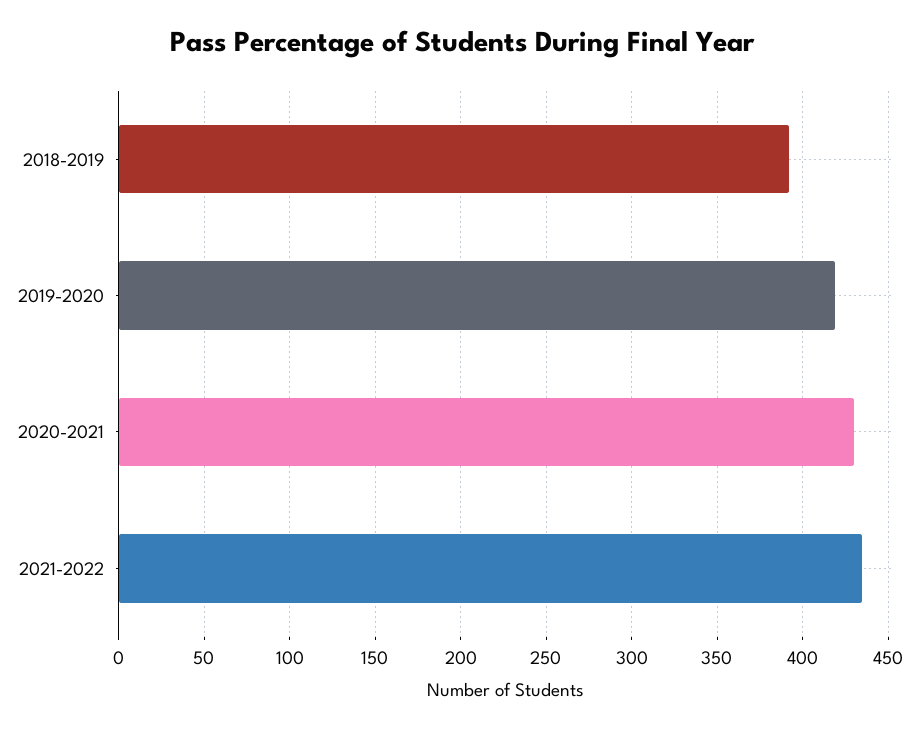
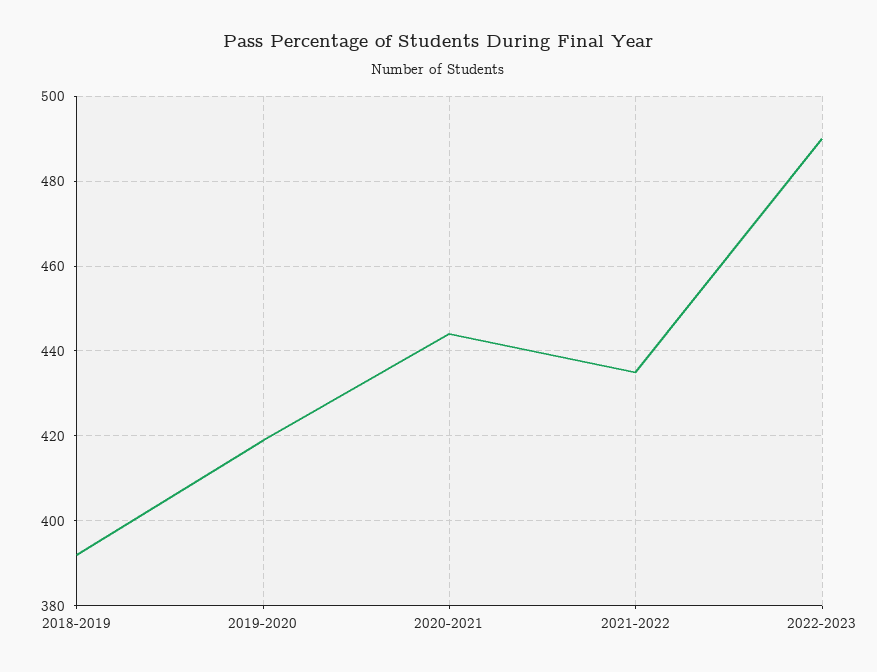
2020-2021: 430 -> 445
2022-2023: none -> 490

